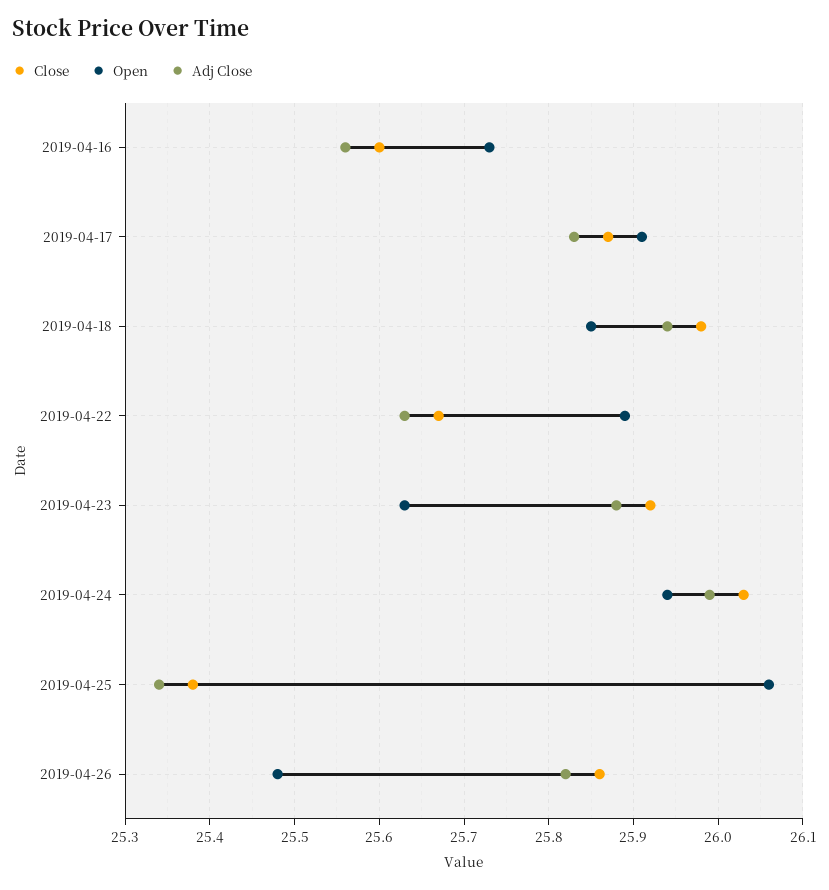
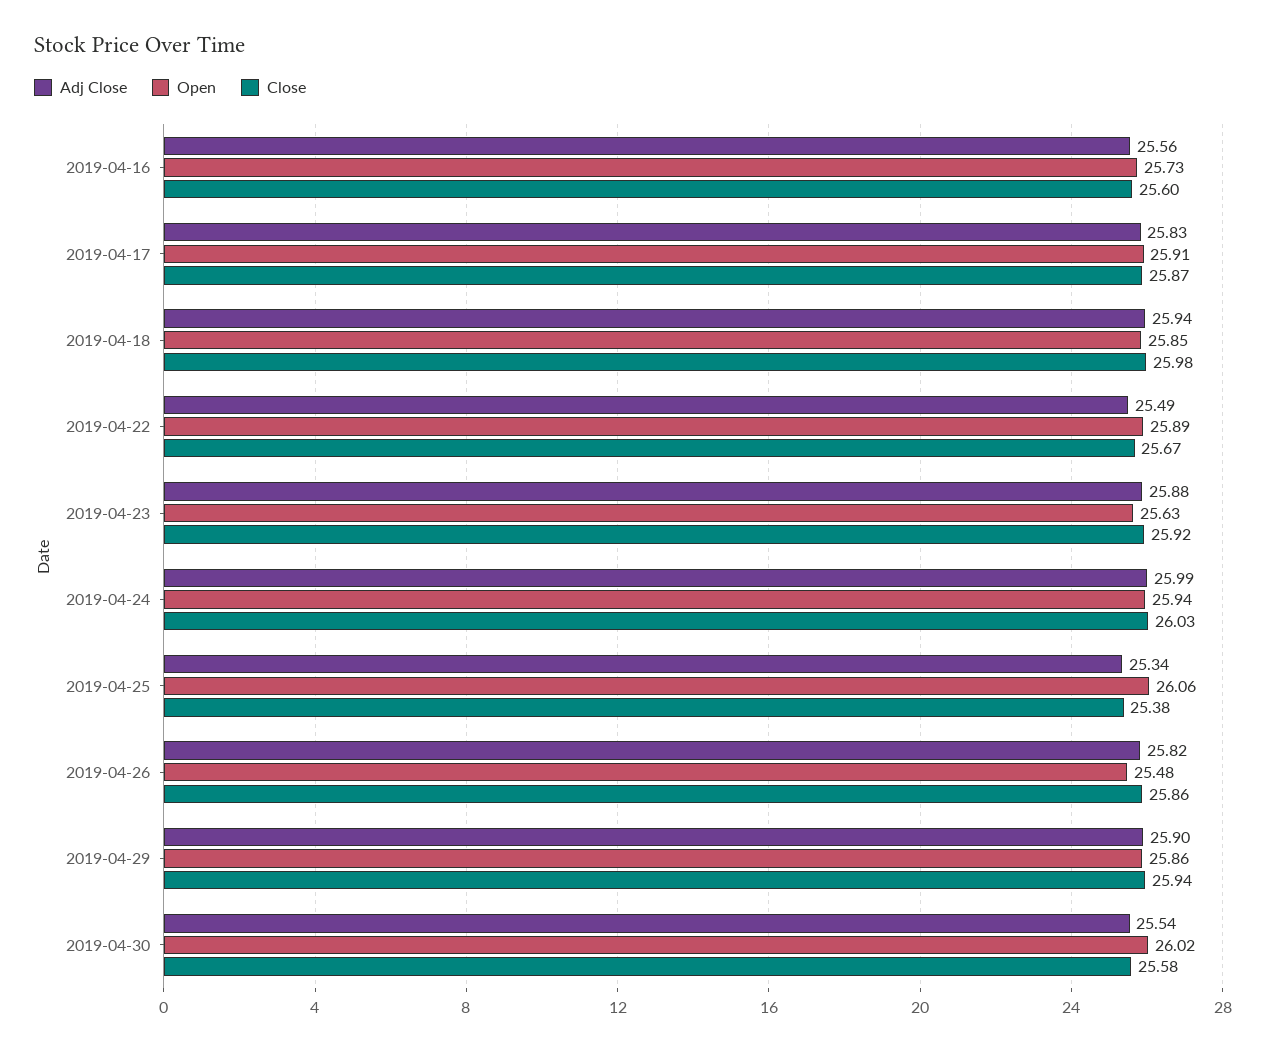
Adj Close, 2019-04-22: 25.63 -> 25.49
Adj Close, 2019-04-29: none -> 25.9
Open, 2019-04-29: none -> 25.86
Close, 2019-04-29: none -> 25.94
Adj Close, 2019-04-30: none -> 25.54
Open, 2019-04-30: none -> 26.02
Close, 2019-04-30: none -> 25.58

